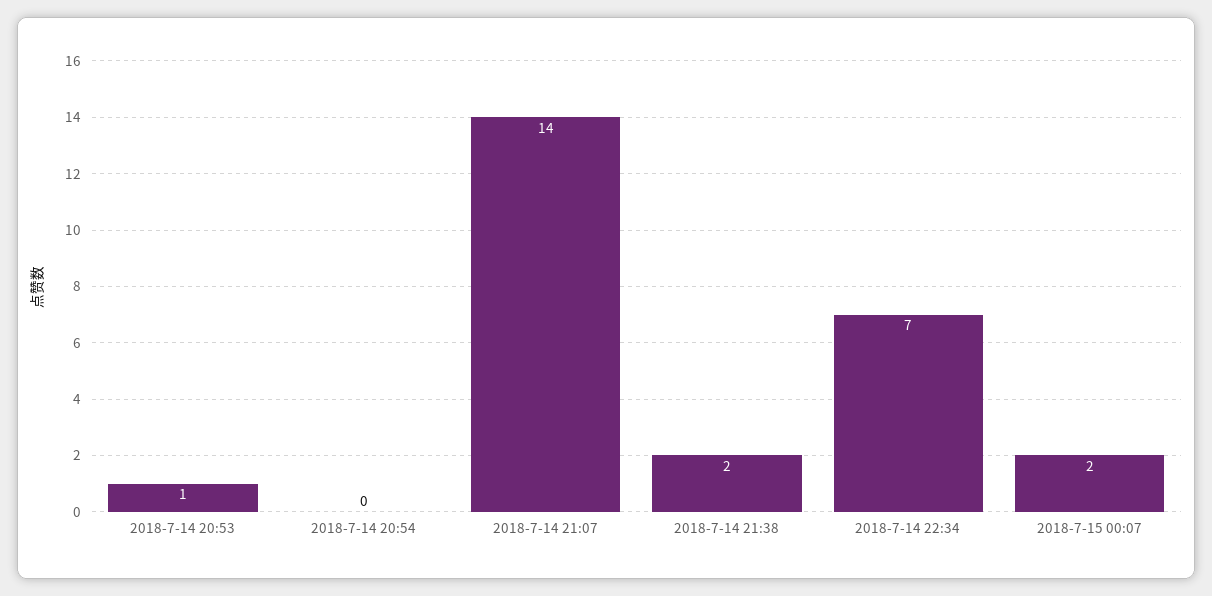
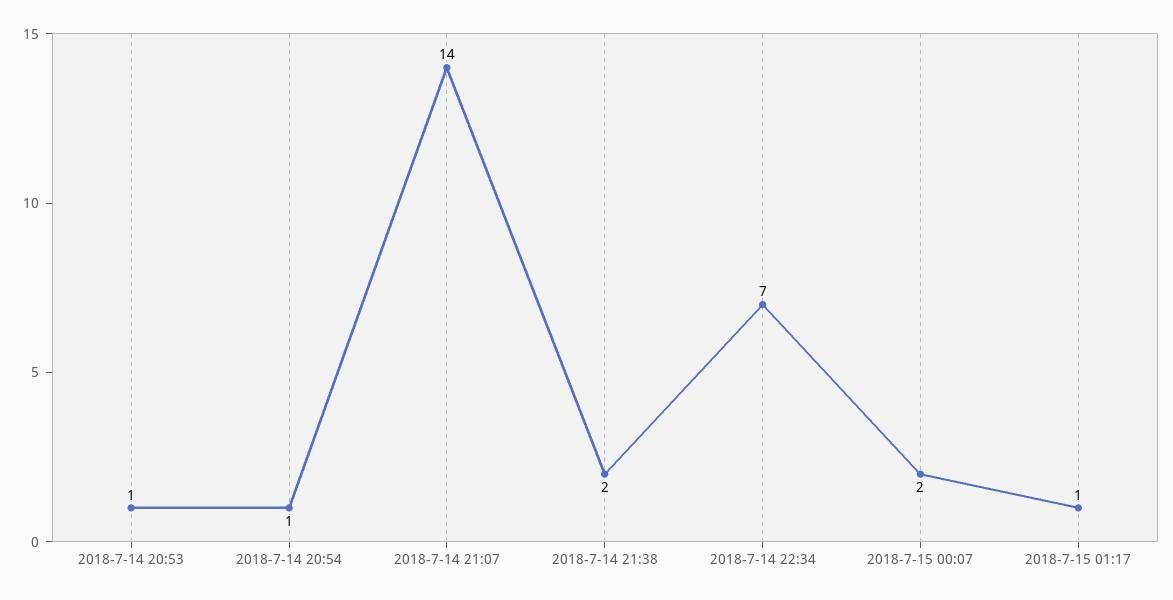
2018-7-14 20:54: 0 -> 1
2018-7-15 01:17: none -> 1

